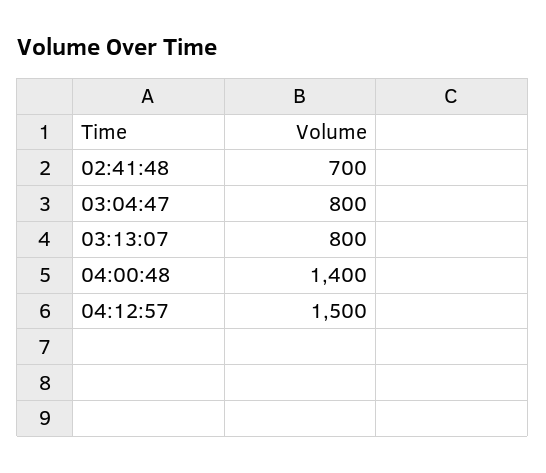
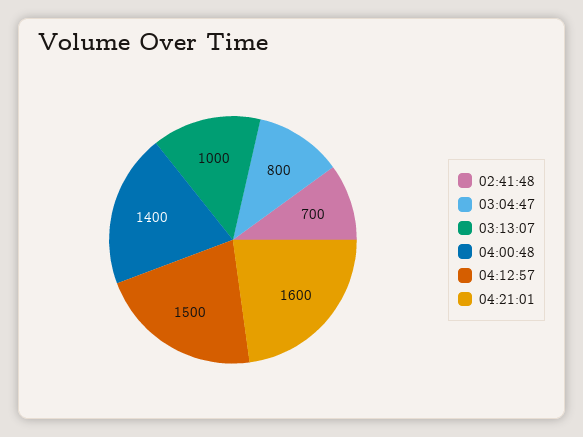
03:13:07: 800 -> 1000
04:21:01: none -> 1600

